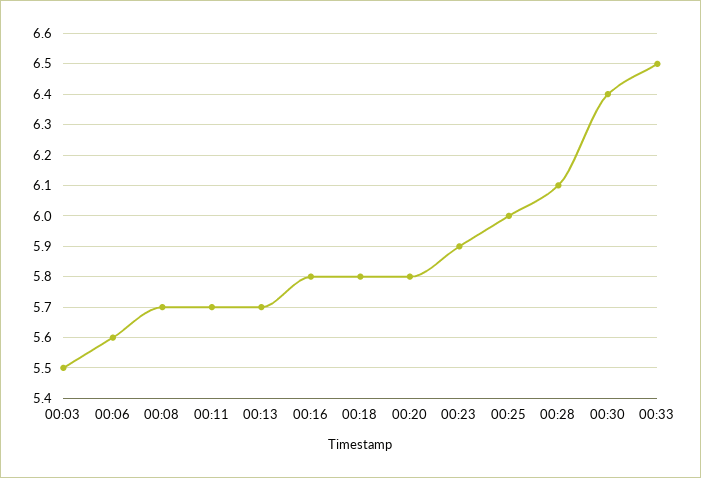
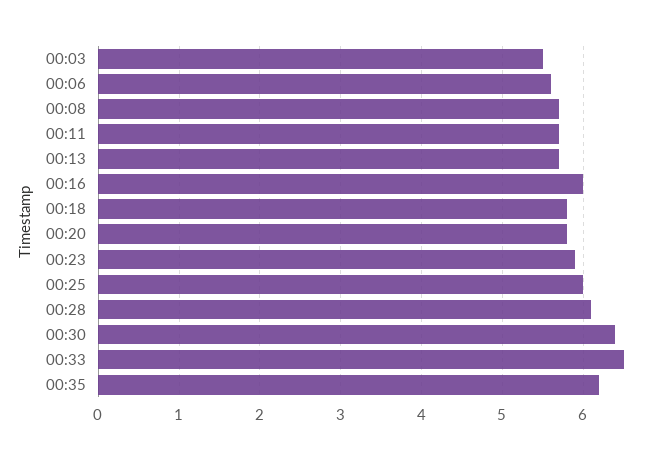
00:16: 5.8 -> 6
00:35: none -> 6.2

